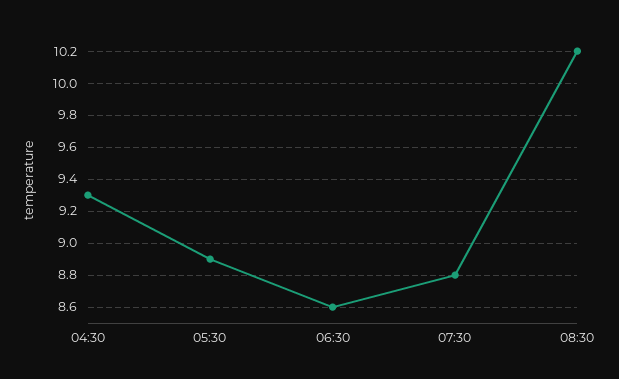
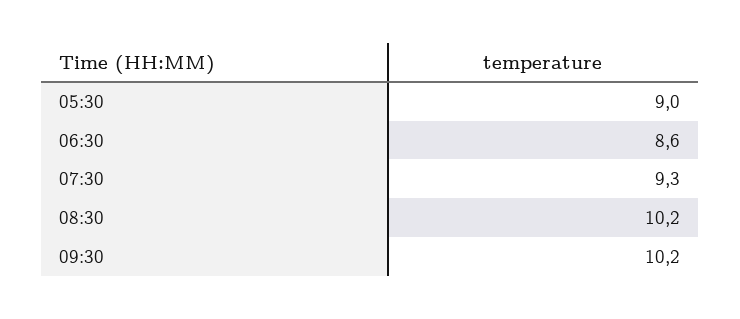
04:30: 9.3 -> none
05:30: 8.9 -> 9
07:30: 8.8 -> 9.3
09:30: none -> 10.2

